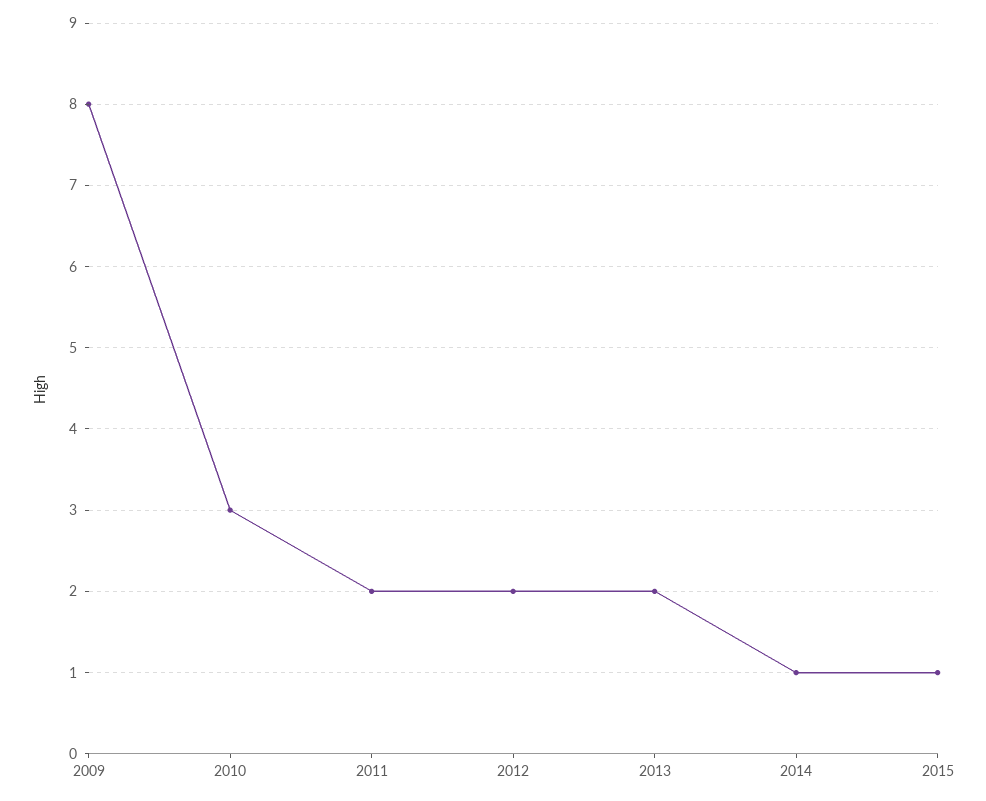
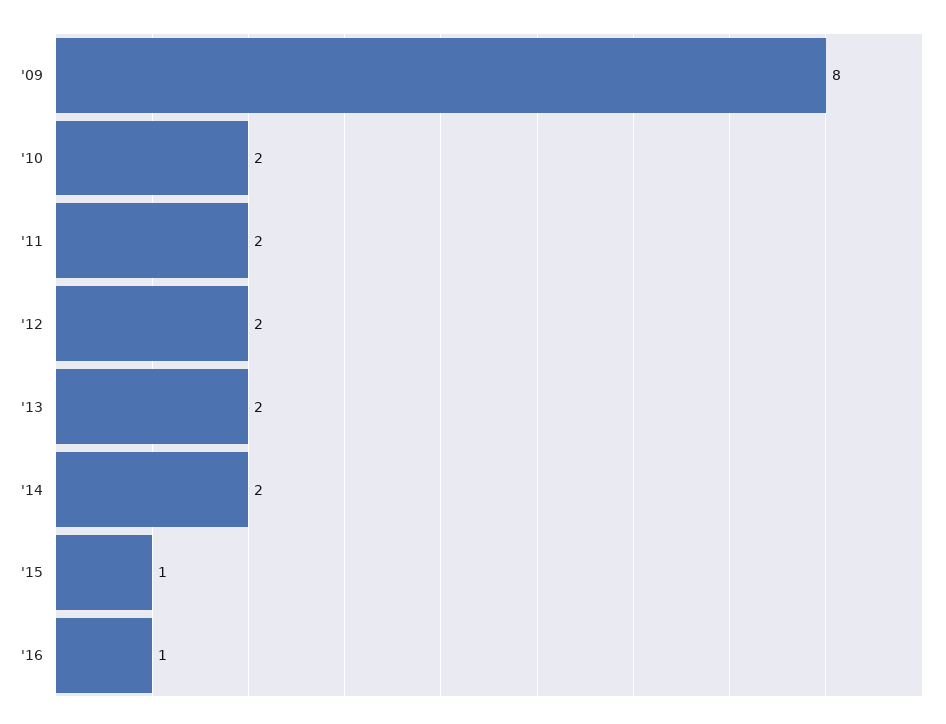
2010: 3 -> 2
2014: 1 -> 2
'16: none -> 1

